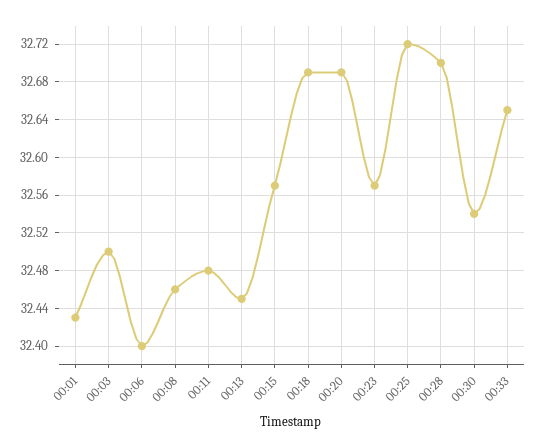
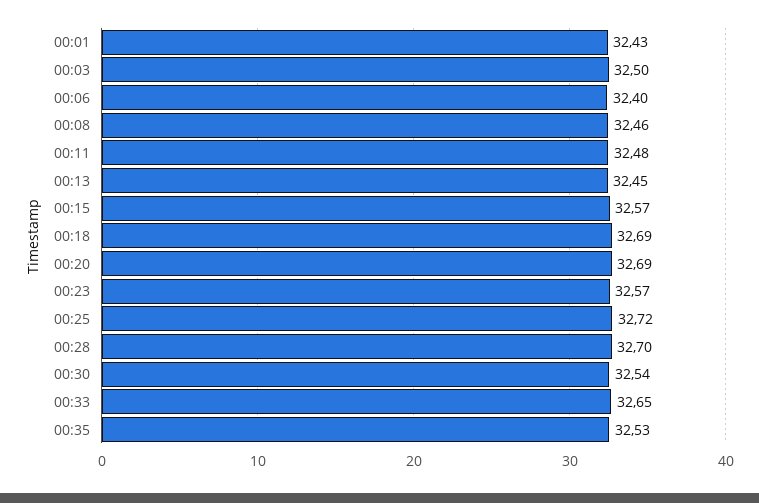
00:35: none -> 32.53

